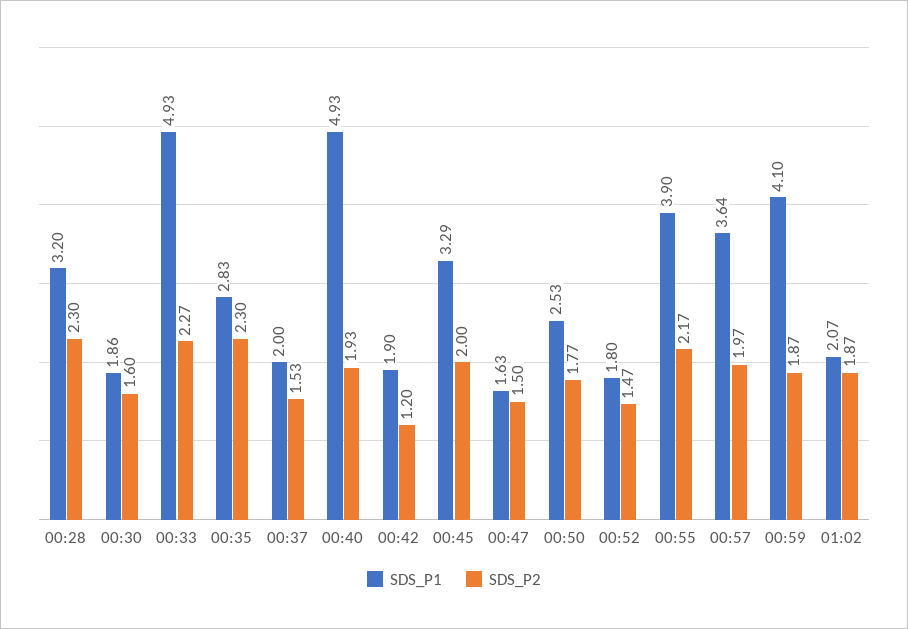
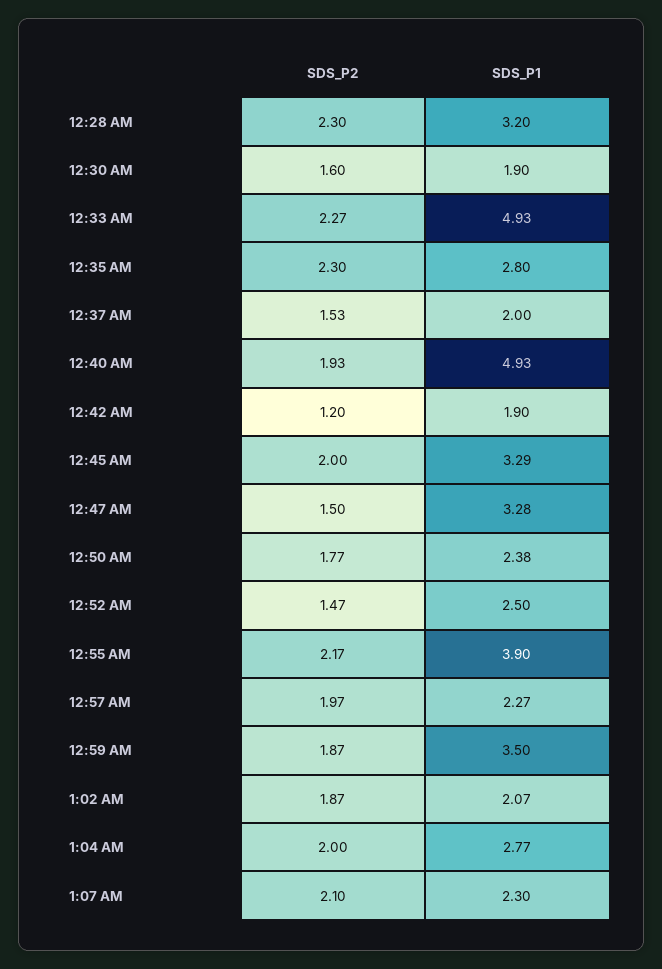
SDS_P1, 00:30: 1.86 -> 1.9
SDS_P1, 00:35: 2.83 -> 2.8
SDS_P1, 00:47: 1.63 -> 3.28
SDS_P1, 00:50: 2.53 -> 2.38
SDS_P1, 00:52: 1.8 -> 2.5
SDS_P1, 00:57: 3.64 -> 2.27
SDS_P1, 00:59: 4.1 -> 3.5
SDS_P2, 1:04 AM: none -> 2
SDS_P1, 1:04 AM: none -> 2.77
SDS_P2, 1:07 AM: none -> 2.1
SDS_P1, 1:07 AM: none -> 2.3

